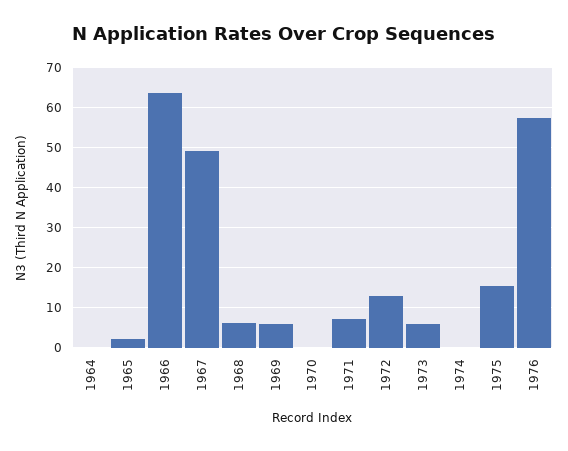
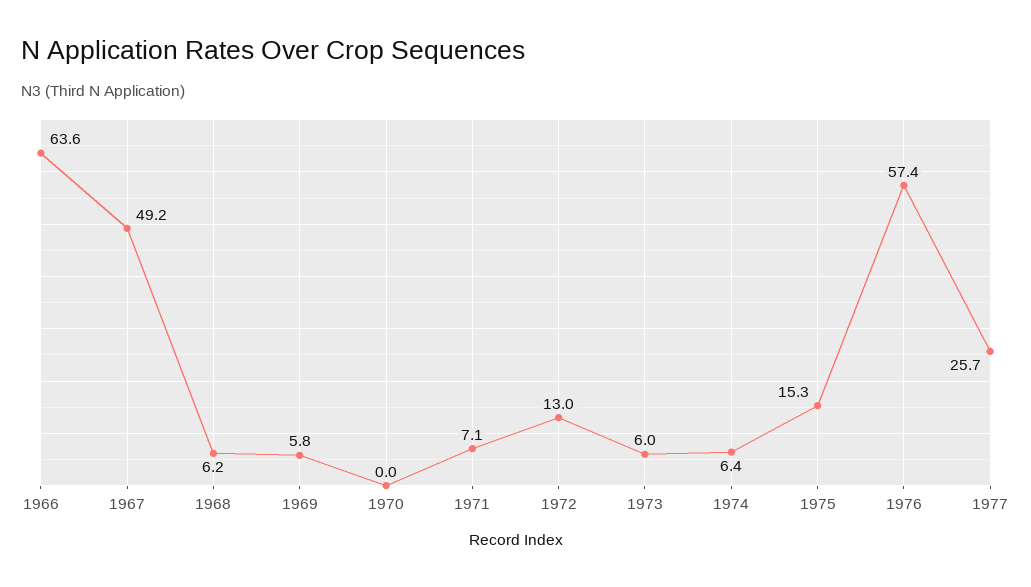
1964: 0 -> none
1965: 2 -> none
1974: 0 -> 6.4
1977: none -> 25.7

